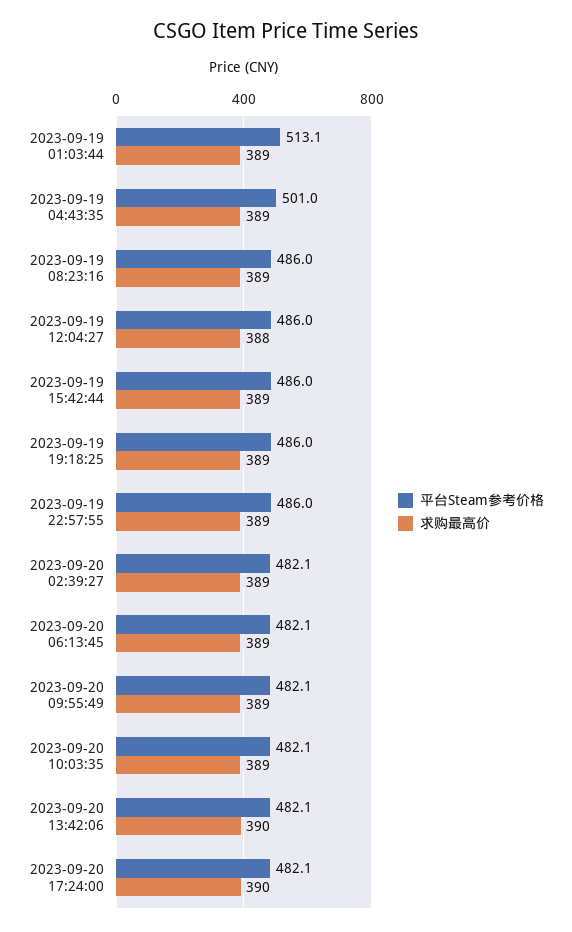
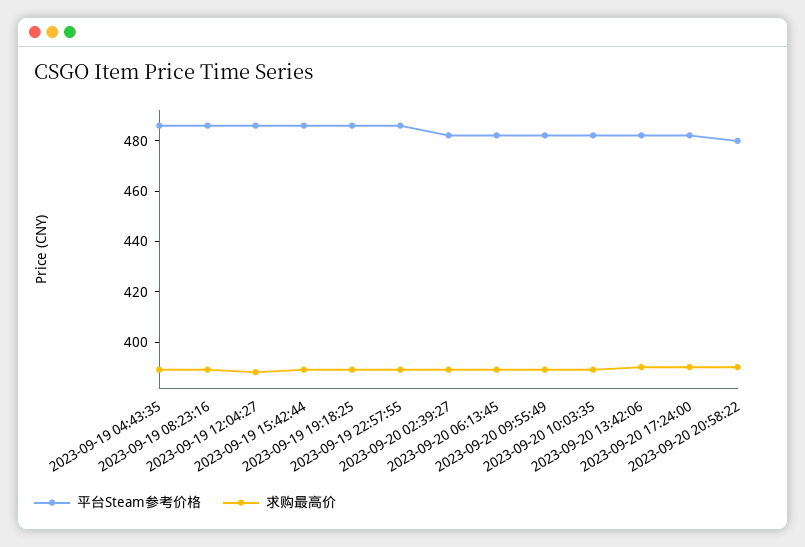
平台Steam参考价格, 2023-09-19 01:03:44: 513.1 -> none
求购最高价, 2023-09-19 01:03:44: 389 -> none
平台Steam参考价格, 2023-09-19 04:43:35: 501 -> 485
平台Steam参考价格, 2023-09-20 20:58:22: none -> 480
求购最高价, 2023-09-20 20:58:22: none -> 390

